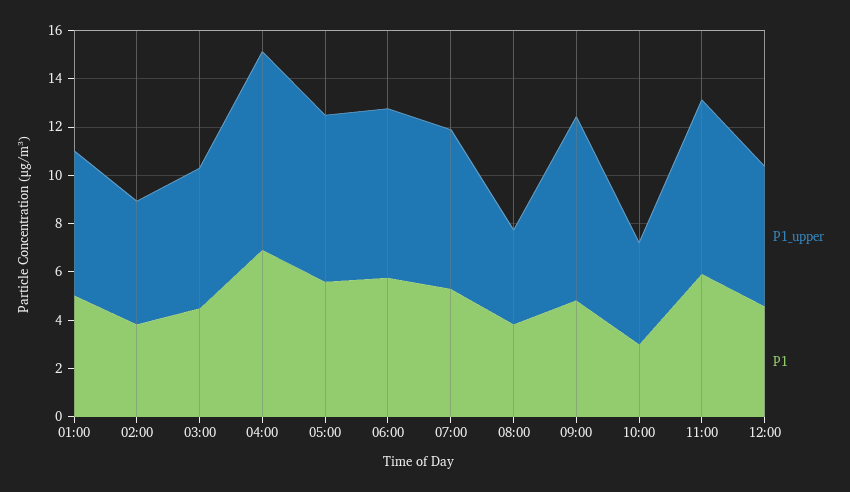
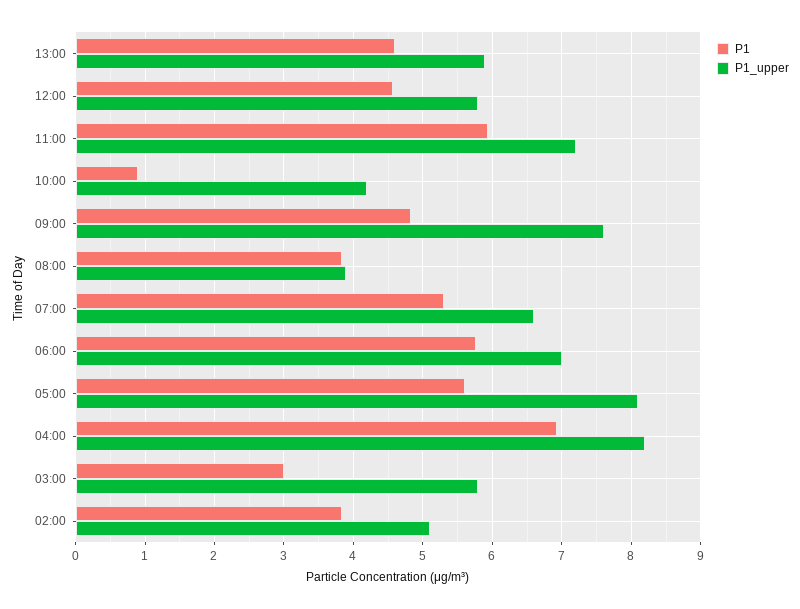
P1_upper, 01:00: 6 -> none
P1, 01:00: 5 -> none
P1, 03:00: 4.5 -> 3
P1_upper, 05:00: 7 -> 8.1
P1, 10:00: 3 -> 0.9
P1, 13:00: none -> 4.6
P1_upper, 13:00: none -> 5.9

